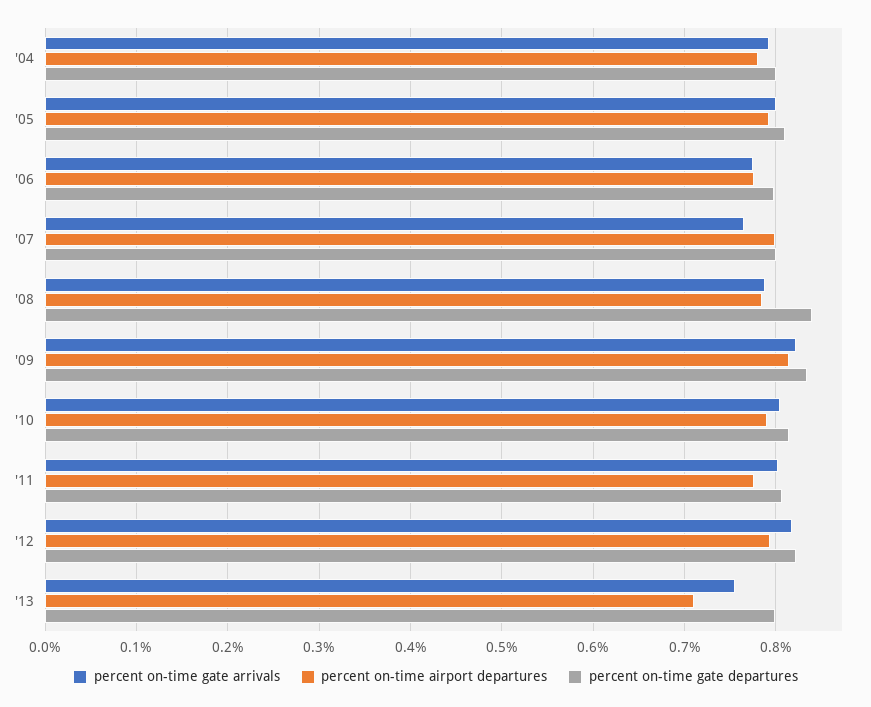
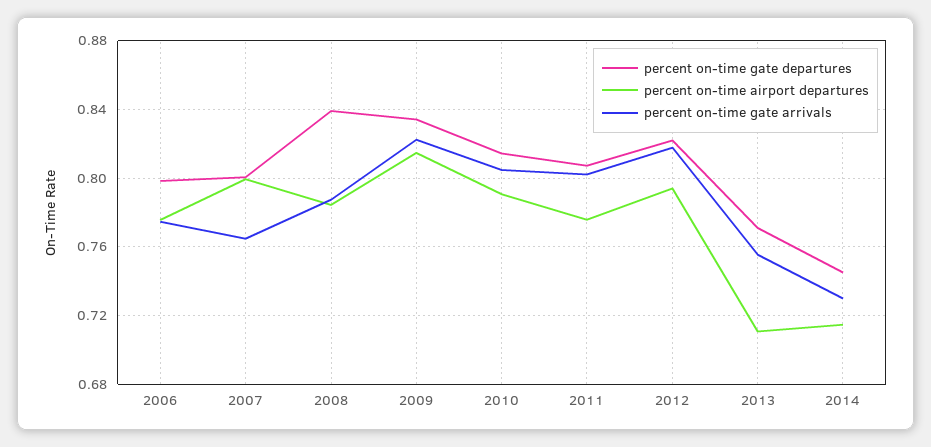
percent on-time gate arrivals, '04: 0.79 -> none
percent on-time airport departures, '04: 0.78 -> none
percent on-time gate departures, '04: 0.8 -> none
percent on-time gate arrivals, '05: 0.8 -> none
percent on-time airport departures, '05: 0.79 -> none
percent on-time gate departures, '05: 0.81 -> none
percent on-time gate departures, '13: 0.8 -> 0.77
percent on-time gate departures, 2014: none -> 0.745
percent on-time airport departures, 2014: none -> 0.715
percent on-time gate arrivals, 2014: none -> 0.73

